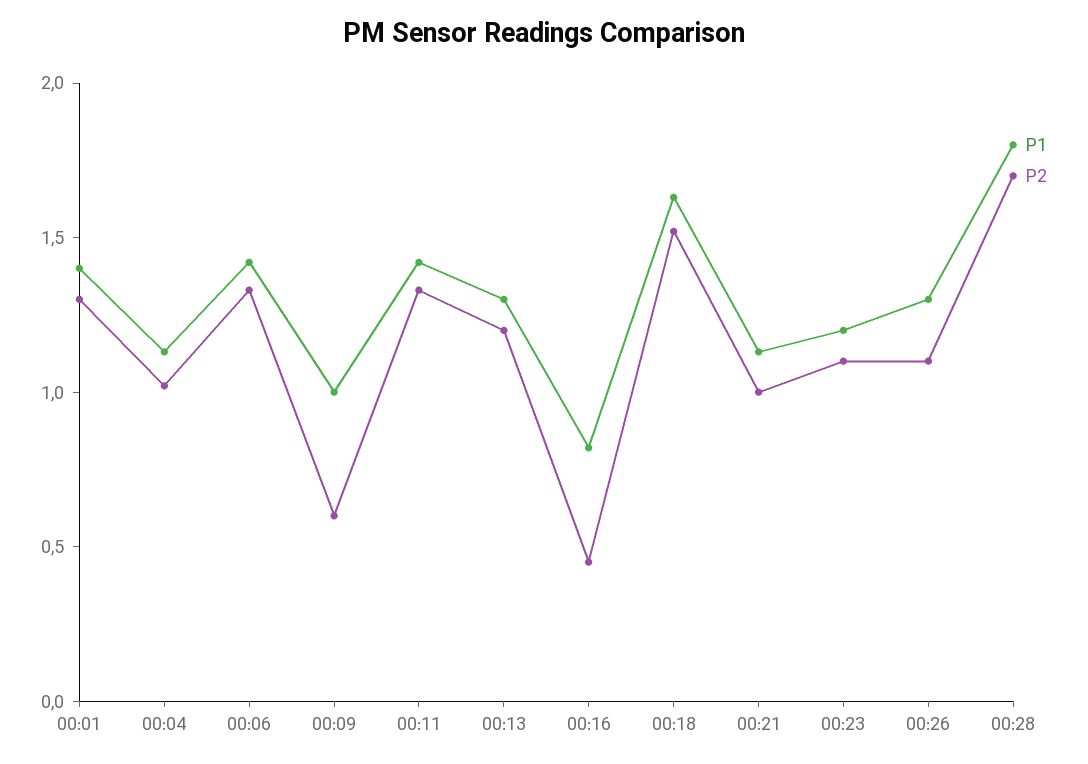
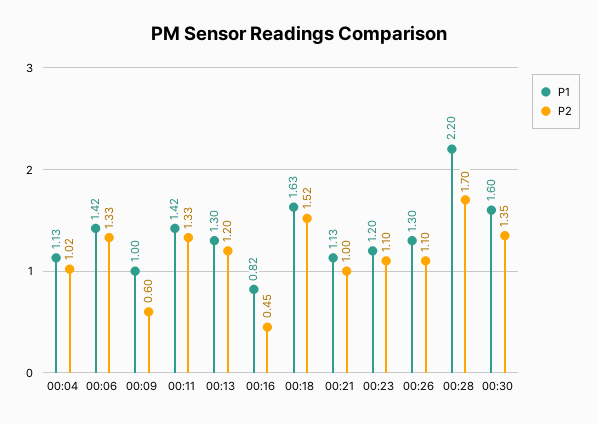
P1, 00:01: 1.4 -> none
P2, 00:01: 1.3 -> none
P1, 00:28: 1.8 -> 2.2
P1, 00:30: none -> 1.6
P2, 00:30: none -> 1.35

